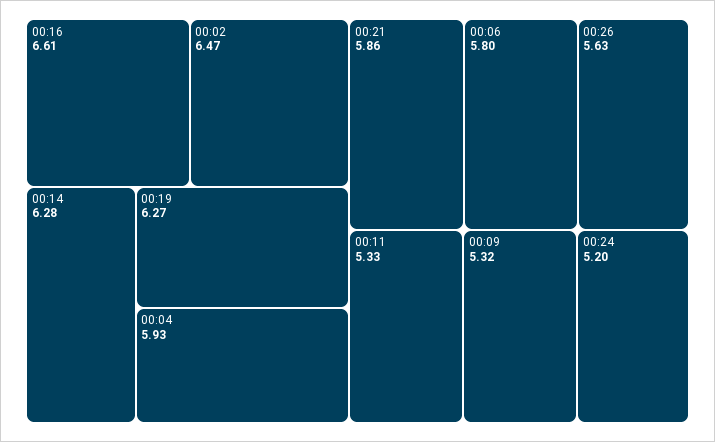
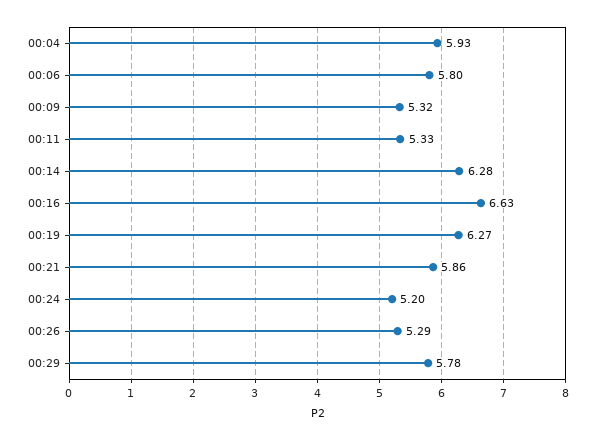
00:16: 6.61 -> 6.63
00:02: 6.47 -> none
00:26: 5.63 -> 5.29
00:29: none -> 5.78

